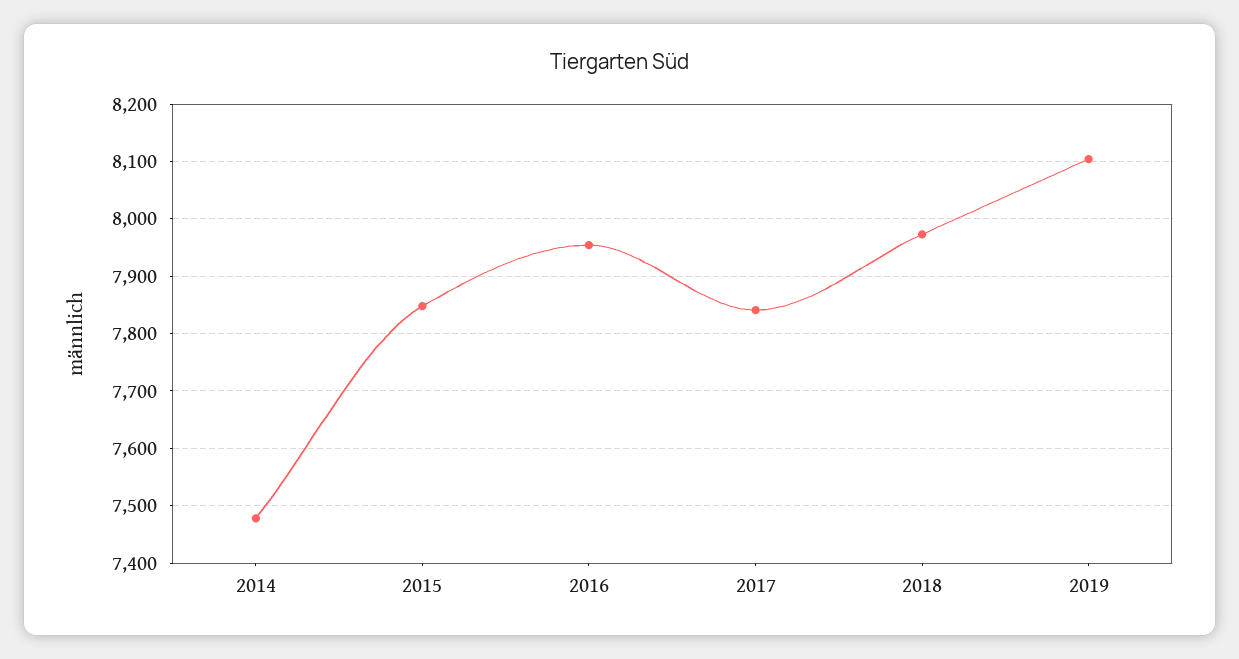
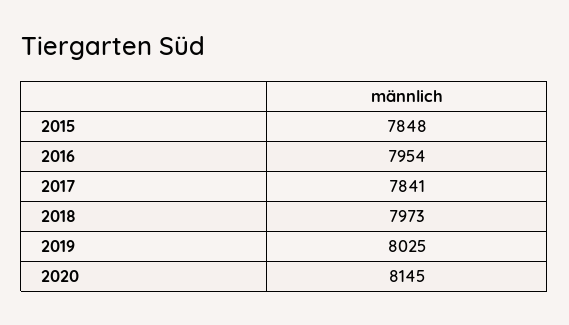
2014: 7480 -> none
2019: 8100 -> 8025
2020: none -> 8145

